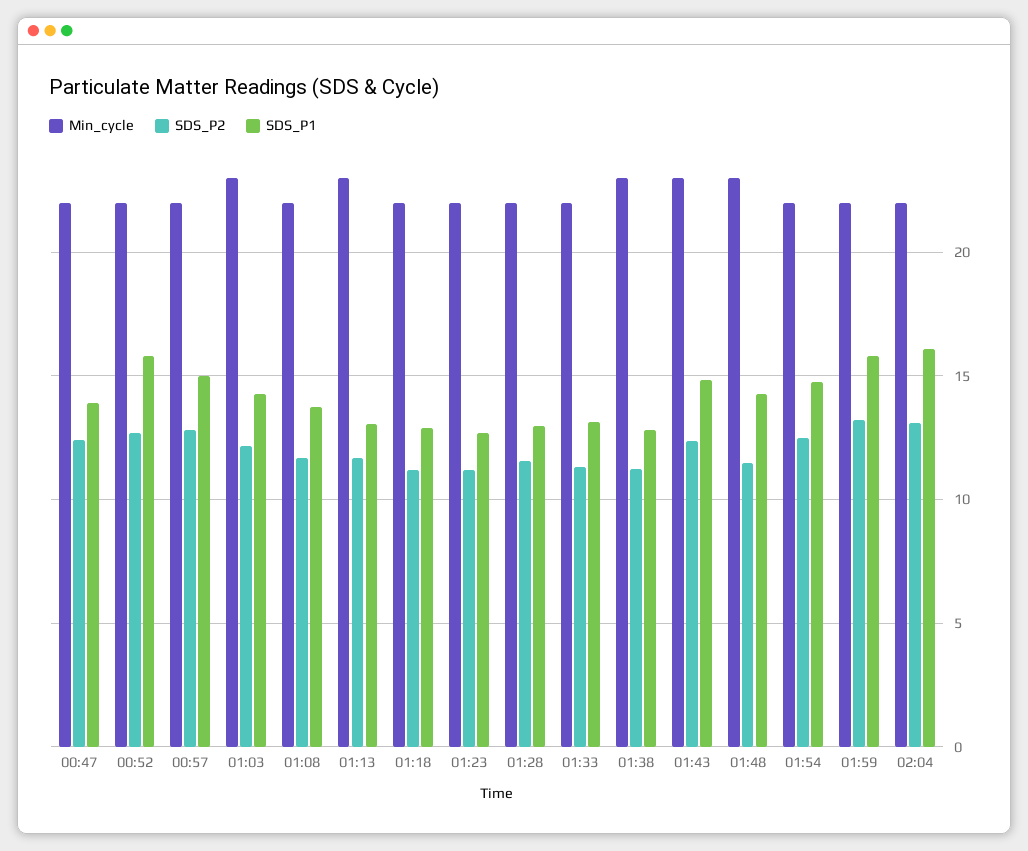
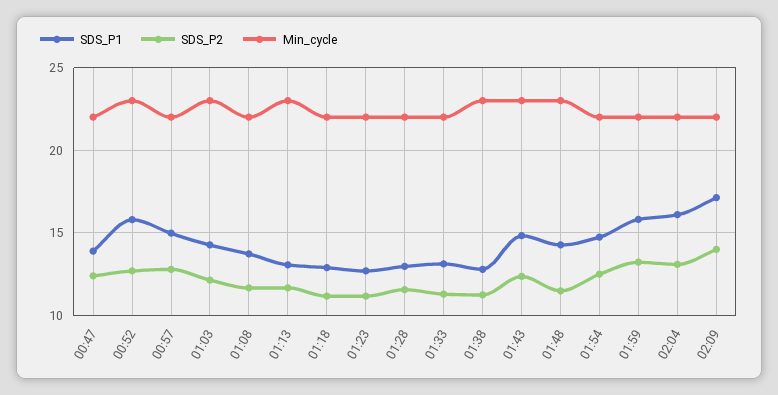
Min_cycle, 00:52: 22 -> 23
SDS_P1, 02:09: none -> 17
SDS_P2, 02:09: none -> 14
Min_cycle, 02:09: none -> 22

